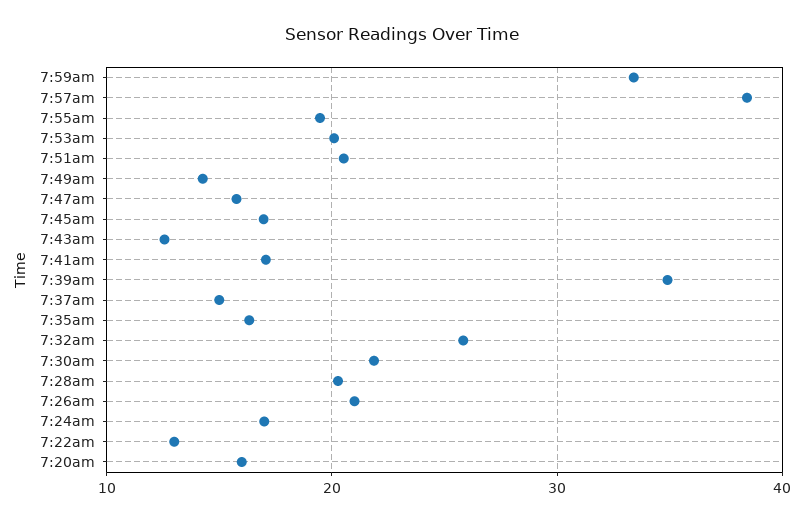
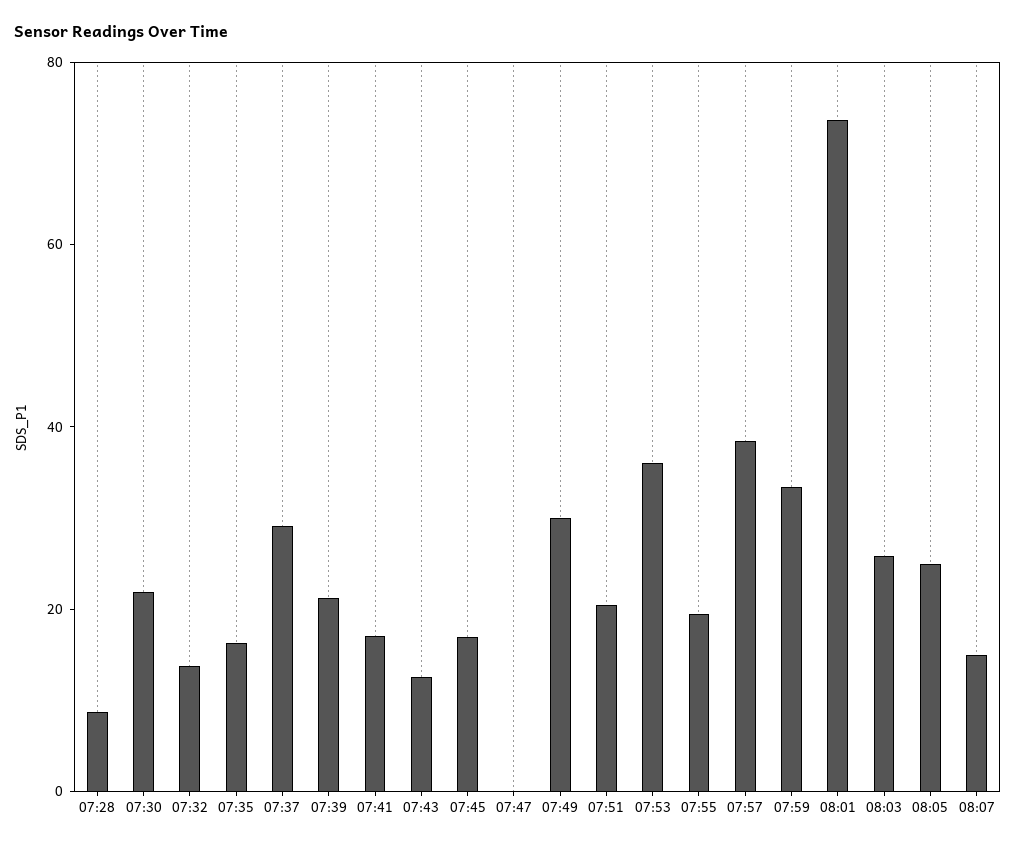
7:53am: 20 -> 35
7:49am: 14 -> 30
7:47am: 16 -> 0
7:39am: 35 -> 20
7:37am: 15 -> 30
7:32am: 26 -> 15
7:28am: 20 -> 10
7:26am: 21 -> none
7:24am: 17 -> none
7:22am: 13 -> none
7:20am: 16 -> none
08:01: none -> 75
08:03: none -> 25
08:05: none -> 25
08:07: none -> 15

